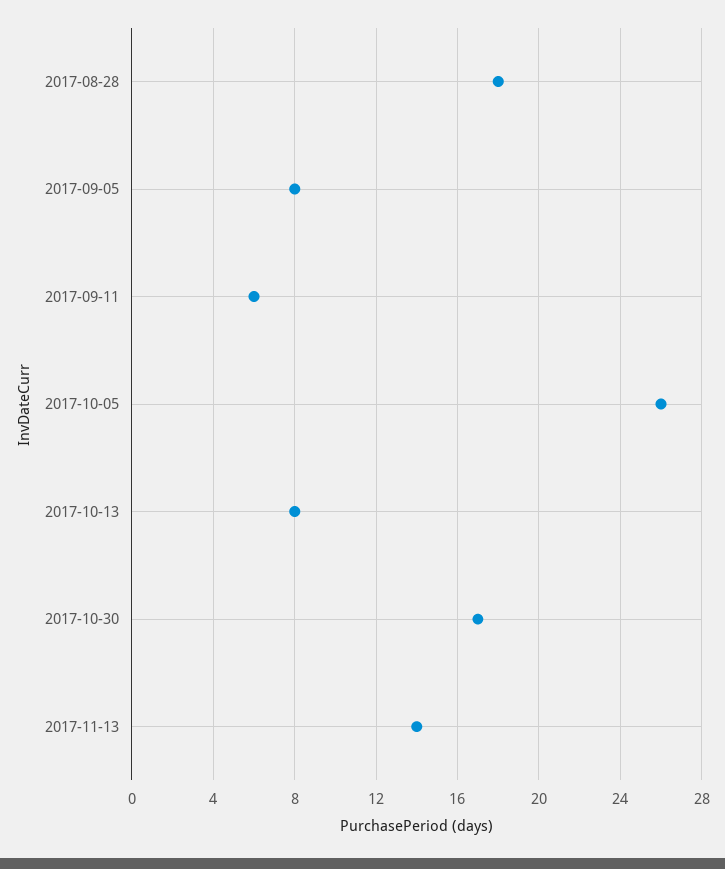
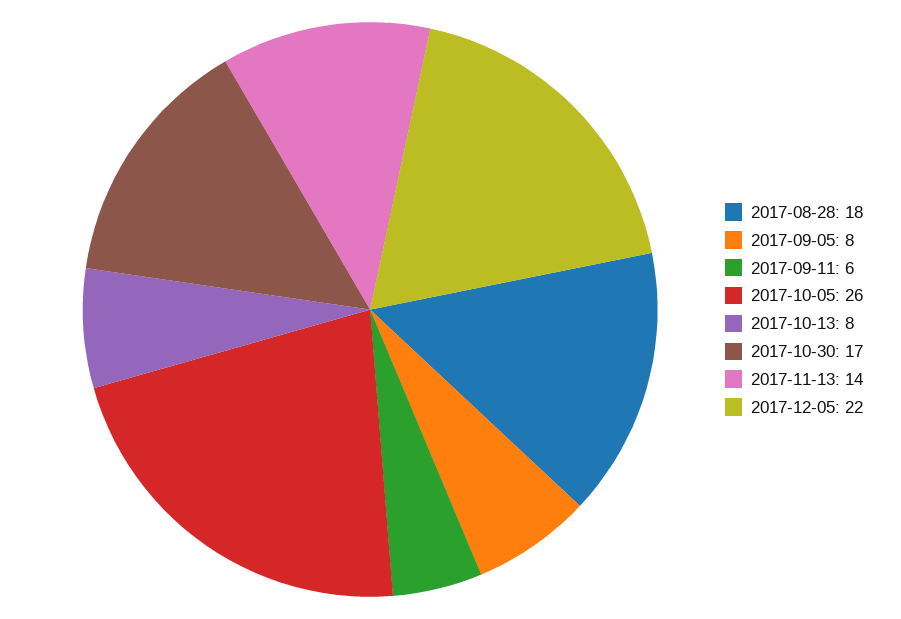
2017-12-05: none -> 22

